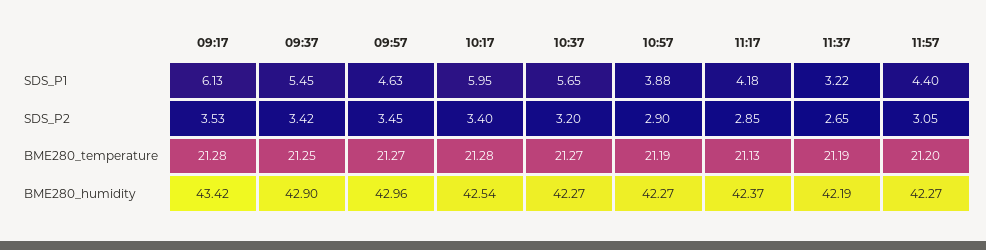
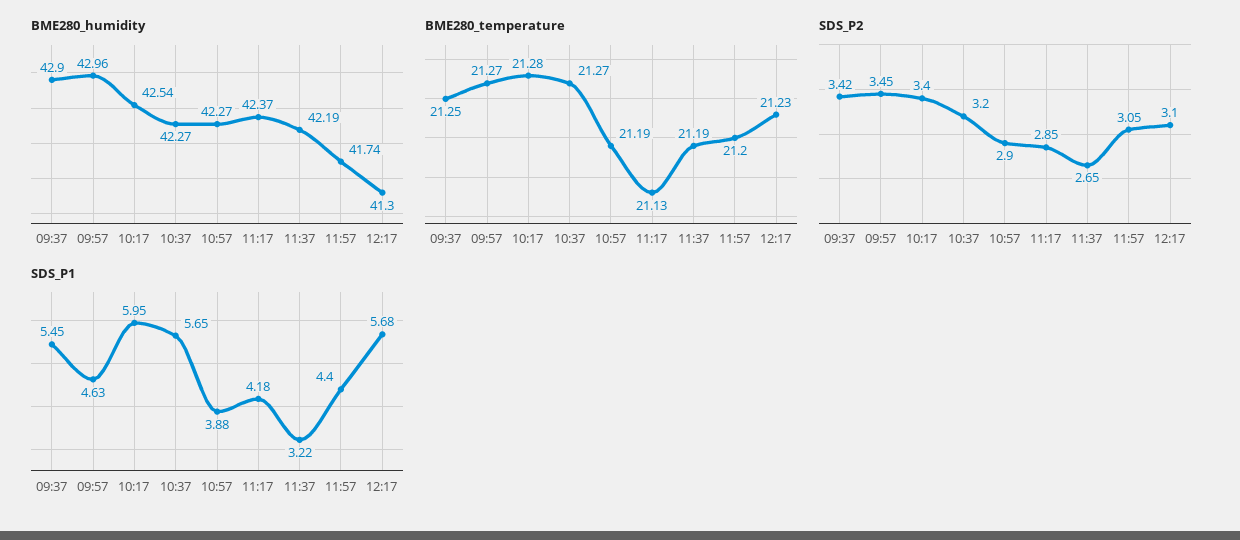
SDS_P1, 09:17: 6.13 -> none
SDS_P2, 09:17: 3.53 -> none
BME280_temperature, 09:17: 21.28 -> none
BME280_humidity, 09:17: 43.42 -> none
BME280_humidity, 11:57: 42.27 -> 41.74
BME280_humidity, 12:17: none -> 41.3
BME280_temperature, 12:17: none -> 21.23
SDS_P2, 12:17: none -> 3.1
SDS_P1, 12:17: none -> 5.68

